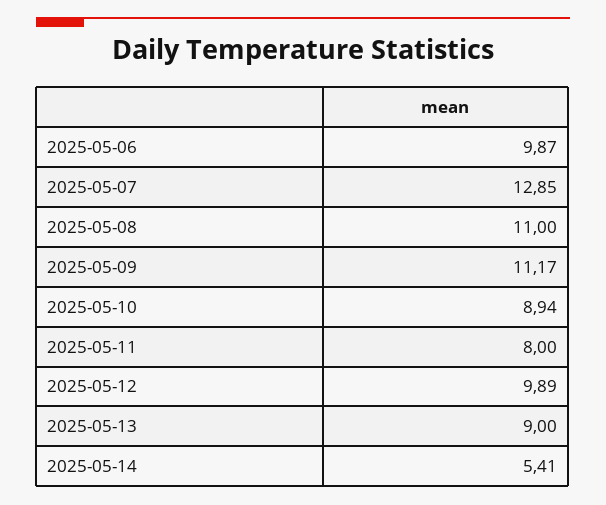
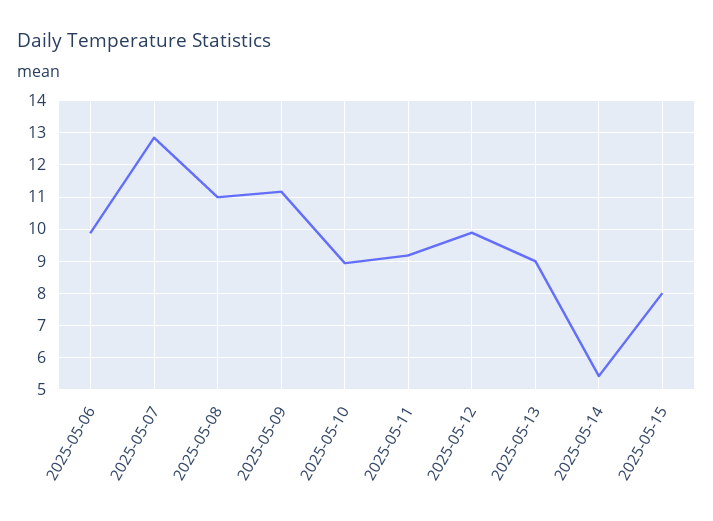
2025-05-11: 8 -> 9.2
2025-05-15: none -> 8

